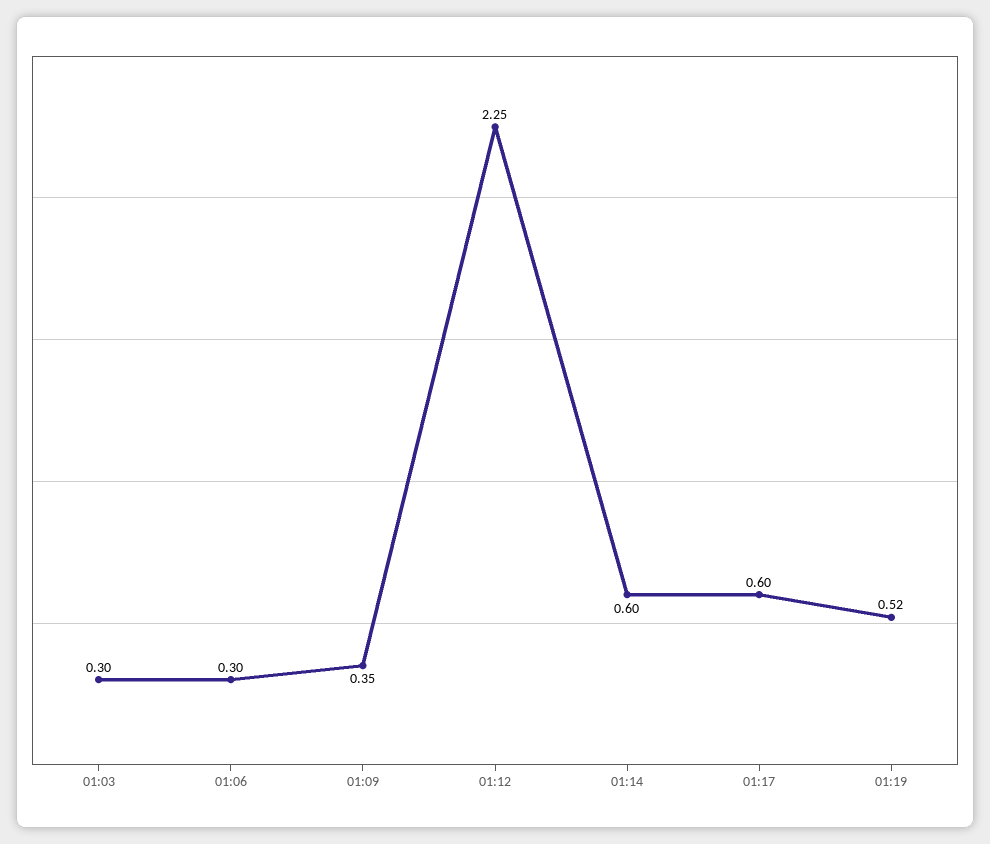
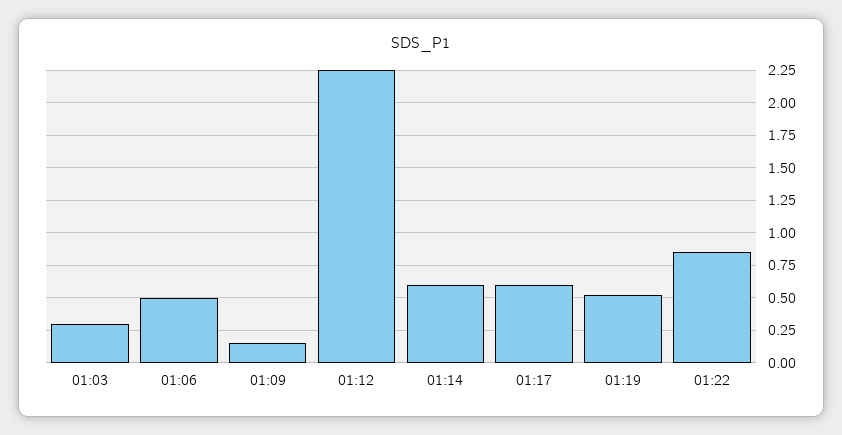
01:06: 0.3 -> 0.5
01:09: 0.35 -> 0.15
01:22: none -> 0.85

